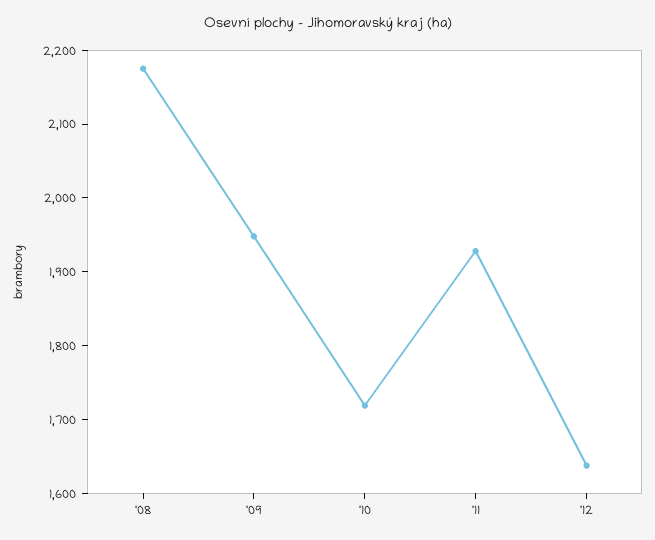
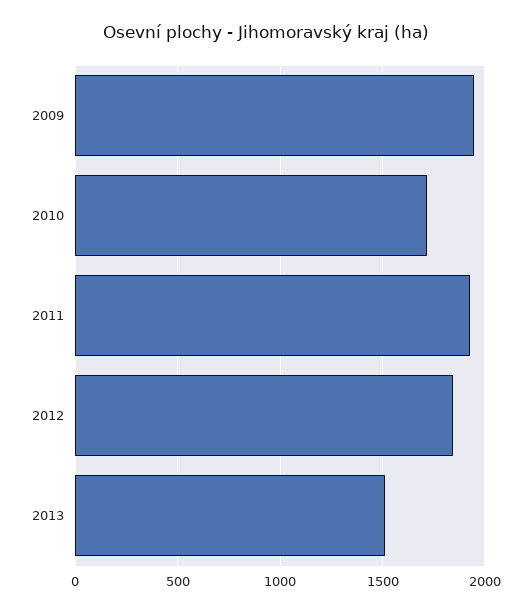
'08: 2180 -> none
'12: 1640 -> 1850
2013: none -> 1500

